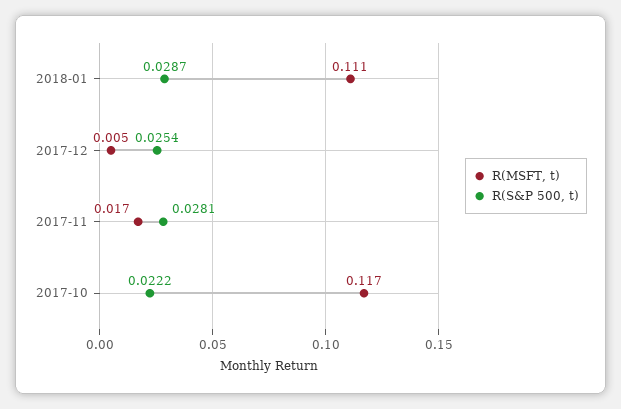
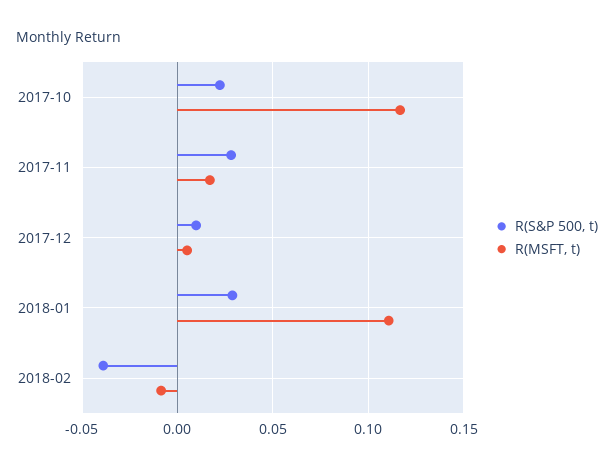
R(S&P 500, t), 2017-12: 0.0254 -> 0.01
R(S&P 500, t), 2018-02: none -> -0.04
R(MSFT, t), 2018-02: none -> -0.01

